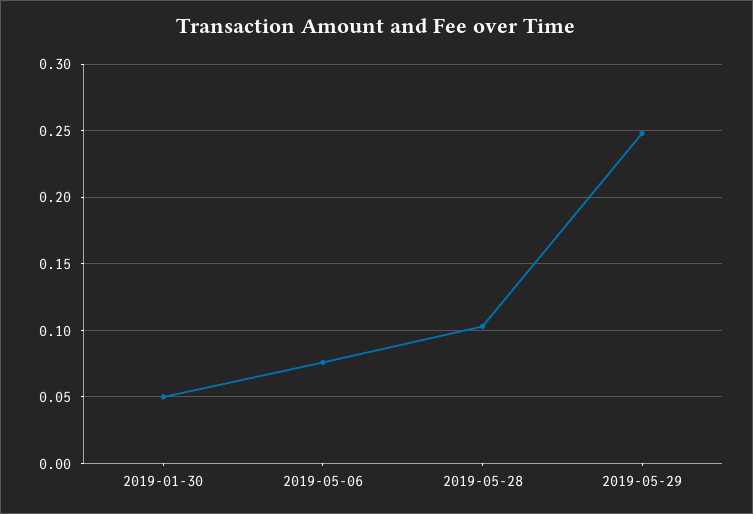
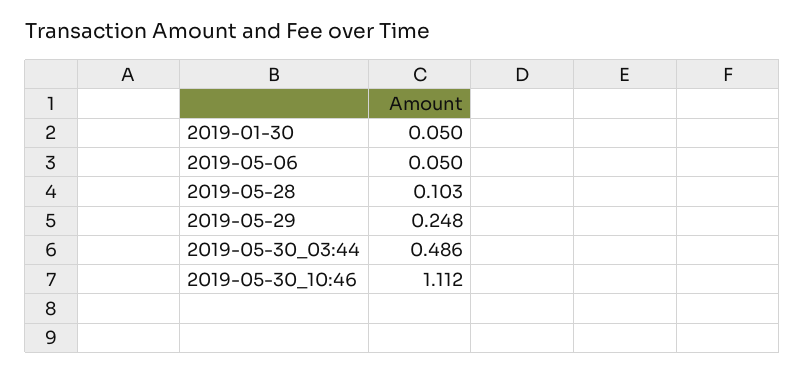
2019-05-06: 0.075 -> 0.05
2019-05-30_03:44: none -> 0.486
2019-05-30_10:46: none -> 1.112

